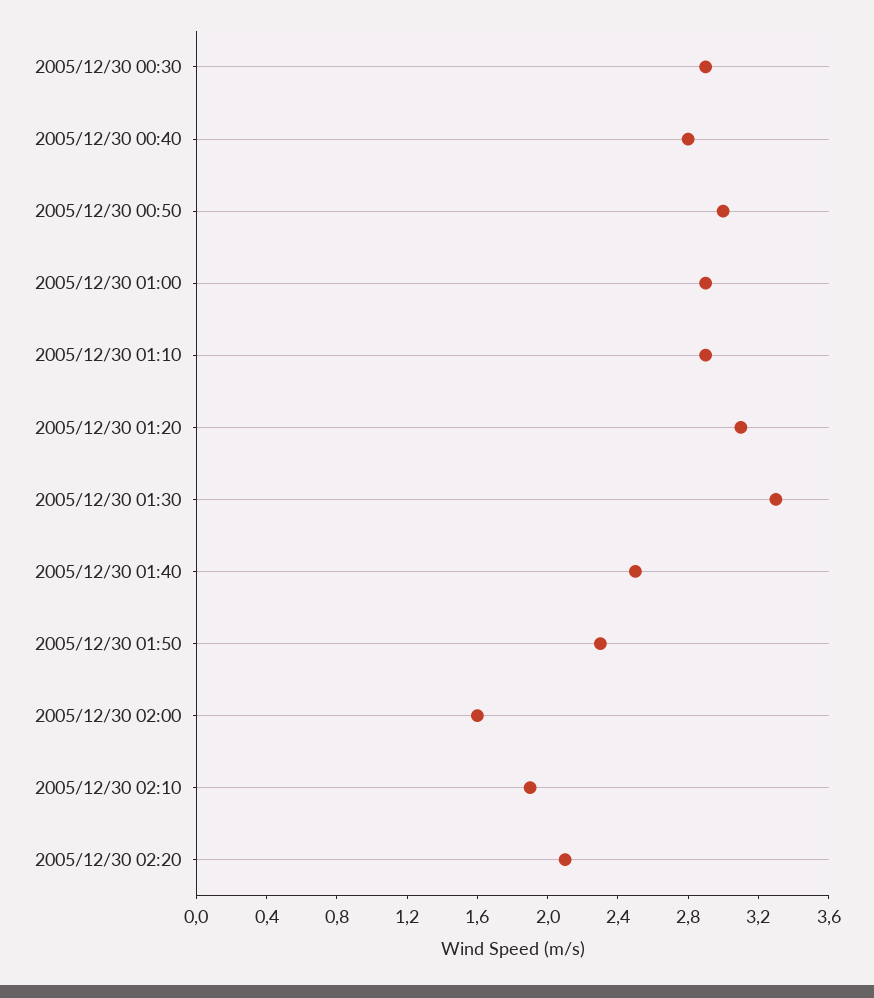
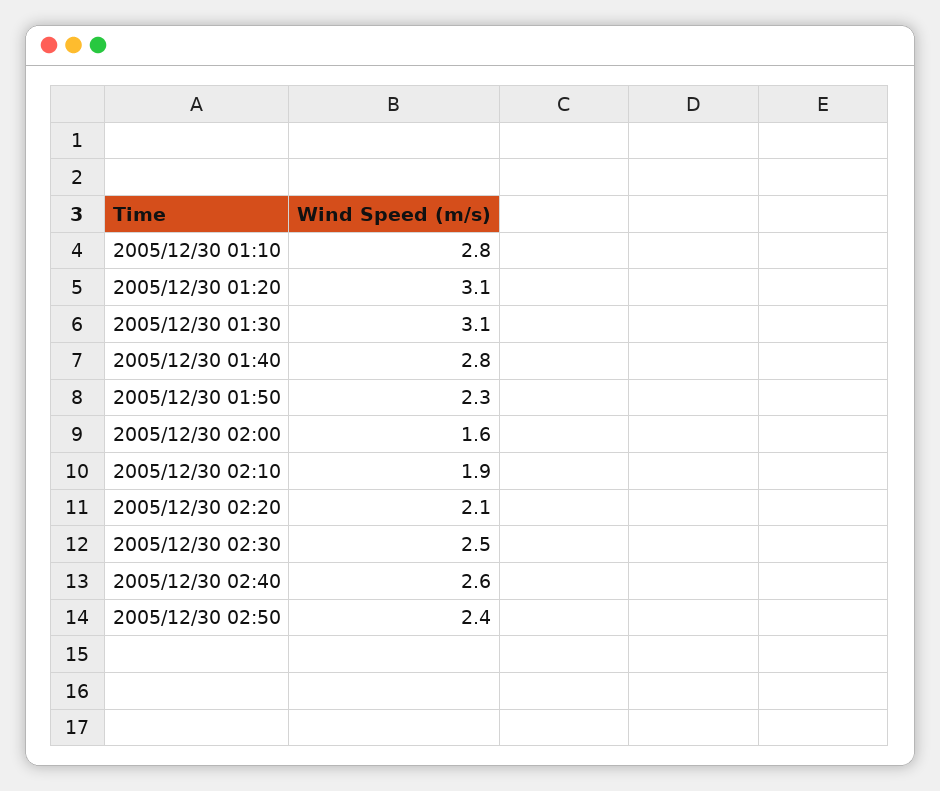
2005/12/30 00:30: 2.9 -> none
2005/12/30 00:40: 2.8 -> none
2005/12/30 00:50: 3 -> none
2005/12/30 01:00: 2.9 -> none
2005/12/30 01:10: 2.9 -> 2.8
2005/12/30 01:30: 3.3 -> 3.1
2005/12/30 01:40: 2.5 -> 2.8
2005/12/30 02:30: none -> 2.5
2005/12/30 02:40: none -> 2.6
2005/12/30 02:50: none -> 2.4

